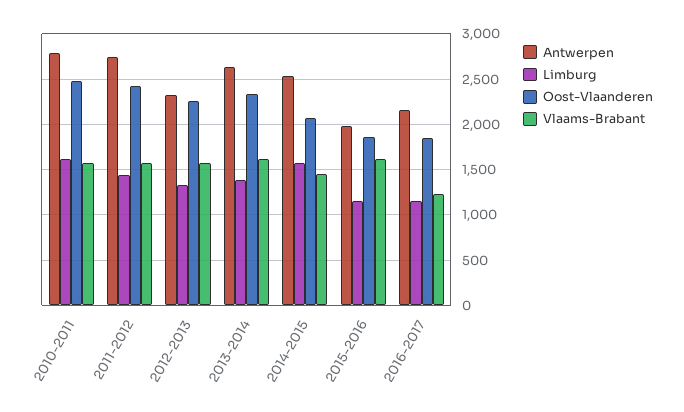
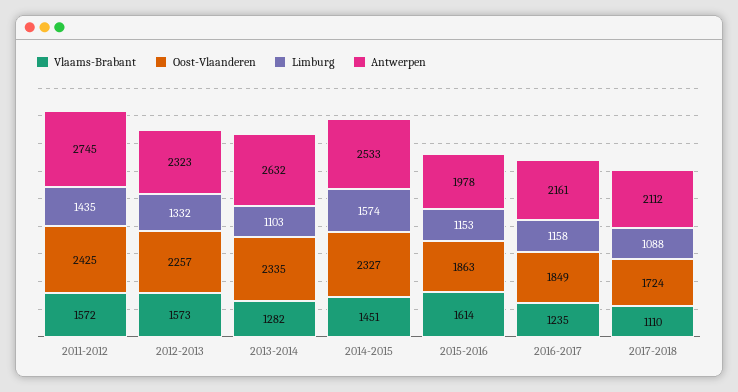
Antwerpen, 2010-2011: 2800 -> none
Limburg, 2010-2011: 1600 -> none
Oost-Vlaanderen, 2010-2011: 2500 -> none
Vlaams-Brabant, 2010-2011: 1600 -> none
Limburg, 2013-2014: 1400 -> 1103
Vlaams-Brabant, 2013-2014: 1600 -> 1282
Oost-Vlaanderen, 2014-2015: 2100 -> 2327
Vlaams-Brabant, 2017-2018: none -> 1110
Oost-Vlaanderen, 2017-2018: none -> 1724
Limburg, 2017-2018: none -> 1088
Antwerpen, 2017-2018: none -> 2112

